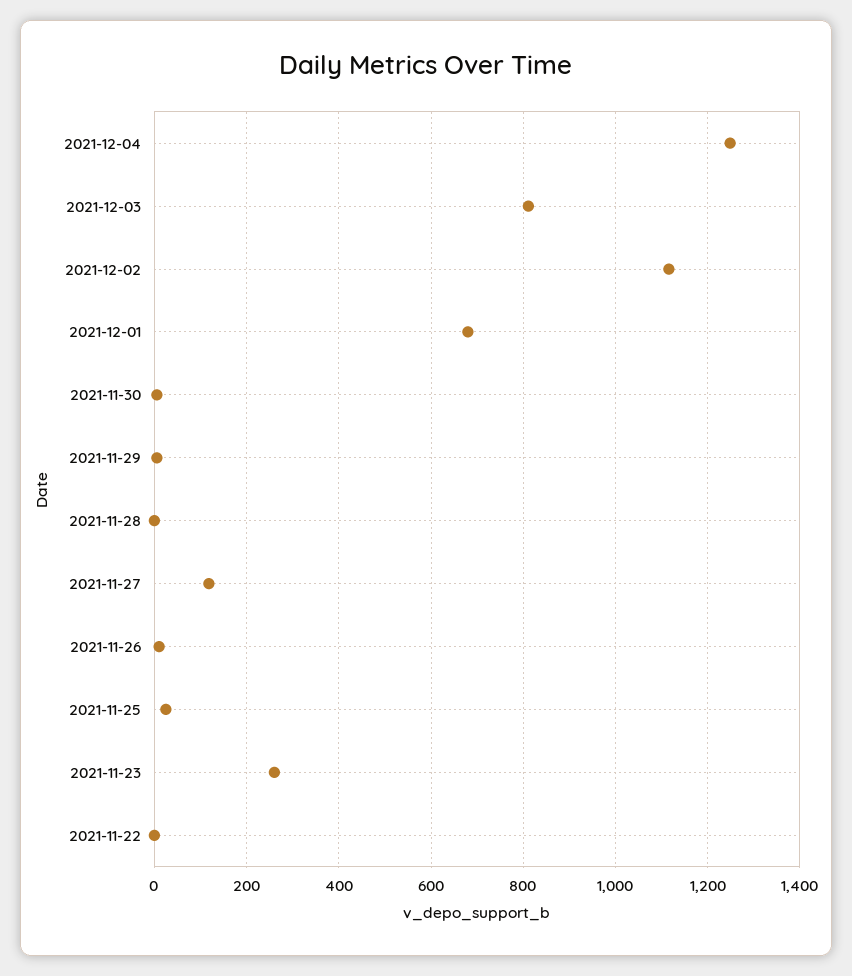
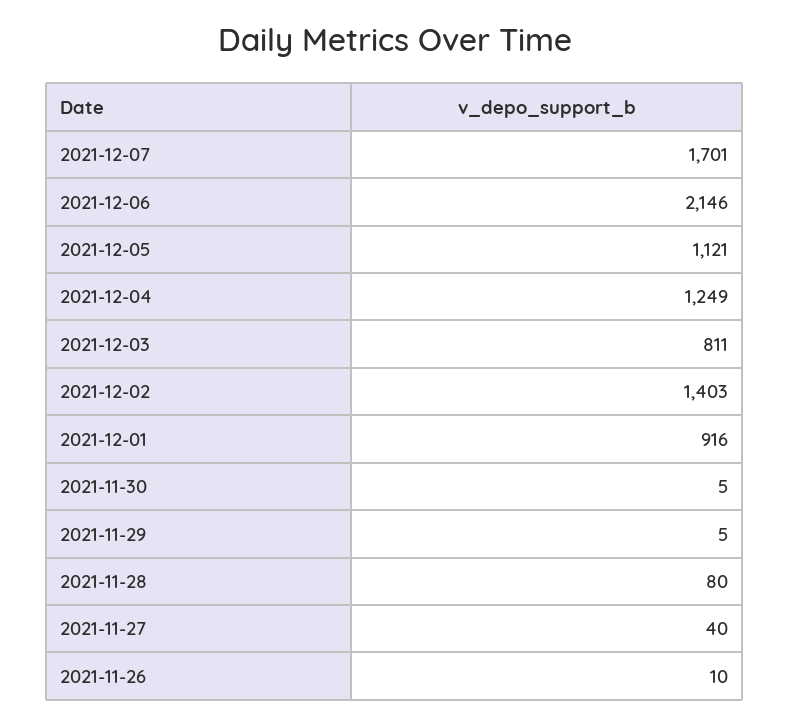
2021-12-02: 1120 -> 1403
2021-12-01: 680 -> 916
2021-11-28: 0 -> 80
2021-11-27: 120 -> 40
2021-11-25: 20 -> none
2021-11-23: 260 -> none
2021-11-22: 0 -> none
2021-12-07: none -> 1701
2021-12-06: none -> 2146
2021-12-05: none -> 1121

